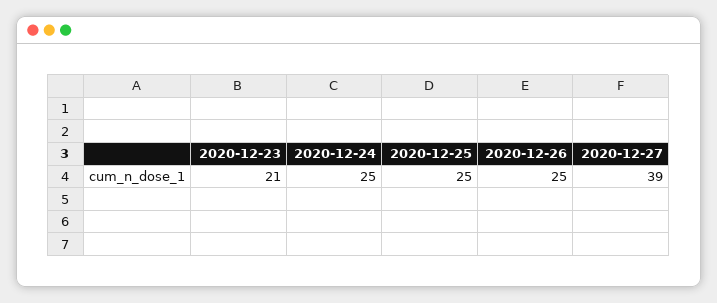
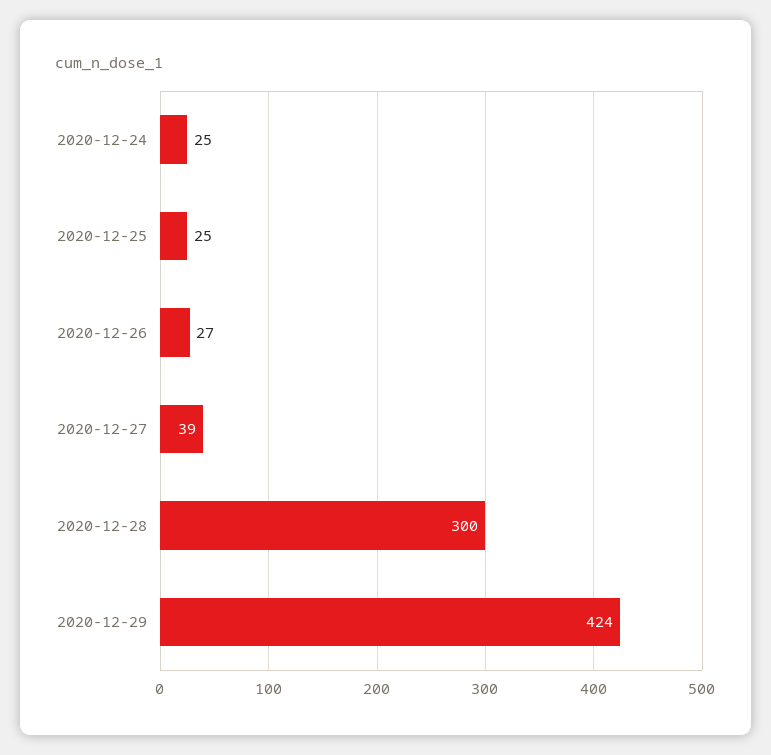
2020-12-23: 21 -> none
2020-12-26: 25 -> 27
2020-12-28: none -> 300
2020-12-29: none -> 424

